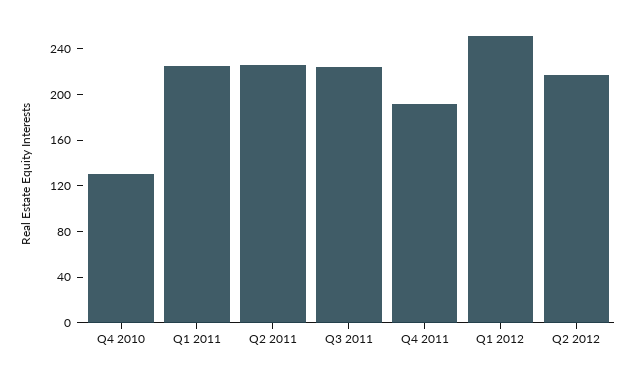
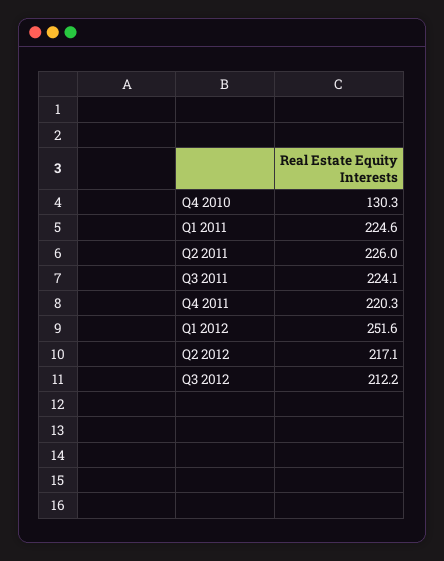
Q4 2011: 190 -> 220.3
Q3 2012: none -> 212.2

